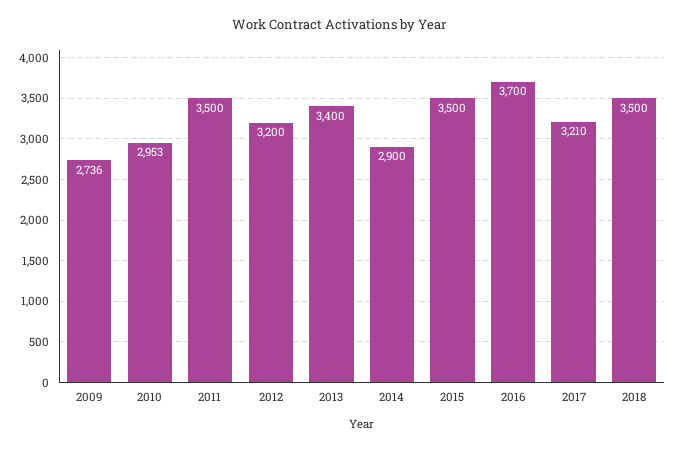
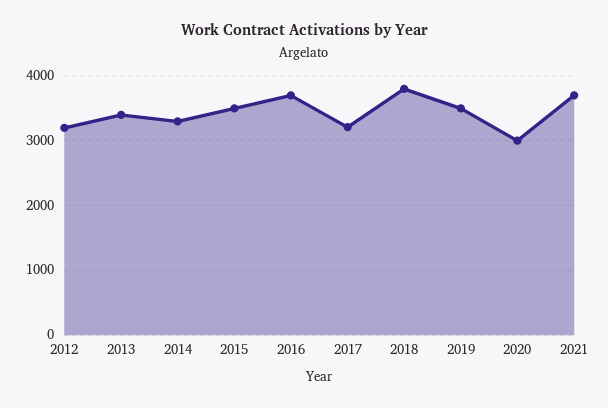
2009: 2736 -> none
2010: 2953 -> none
2011: 3500 -> none
2014: 2900 -> 3300
2018: 3500 -> 3800
2019: none -> 3500
2020: none -> 3000
2021: none -> 3700

